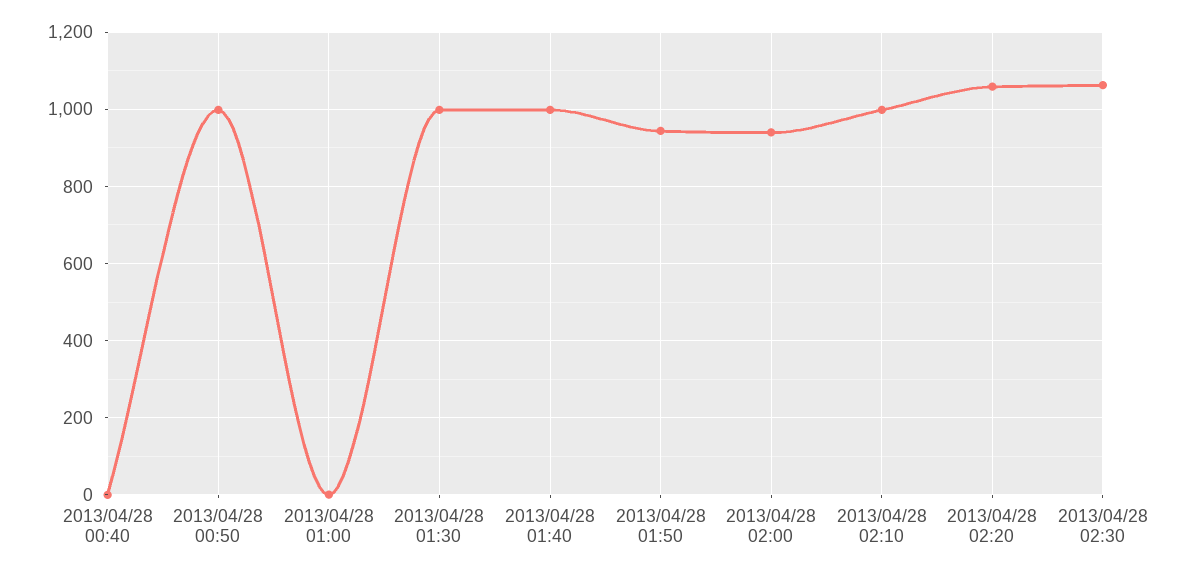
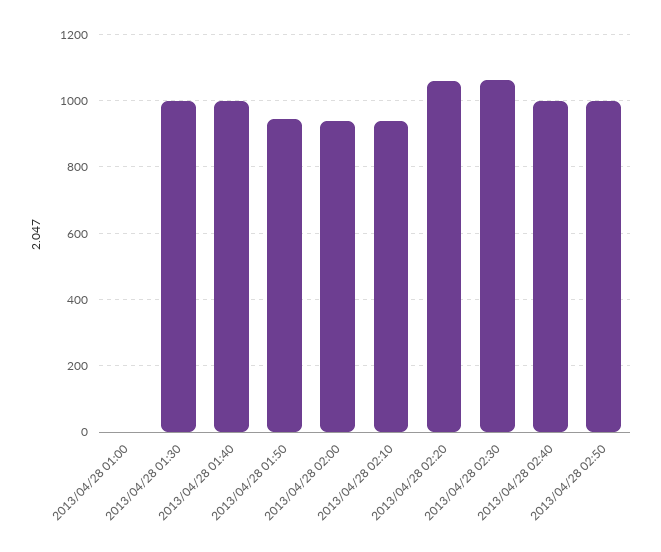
2013/04/28 00:40: 0 -> none
2013/04/28 00:50: 1000 -> none
2013/04/28 02:10: 1000 -> 940
2013/04/28 02:40: none -> 1000
2013/04/28 02:50: none -> 1000

